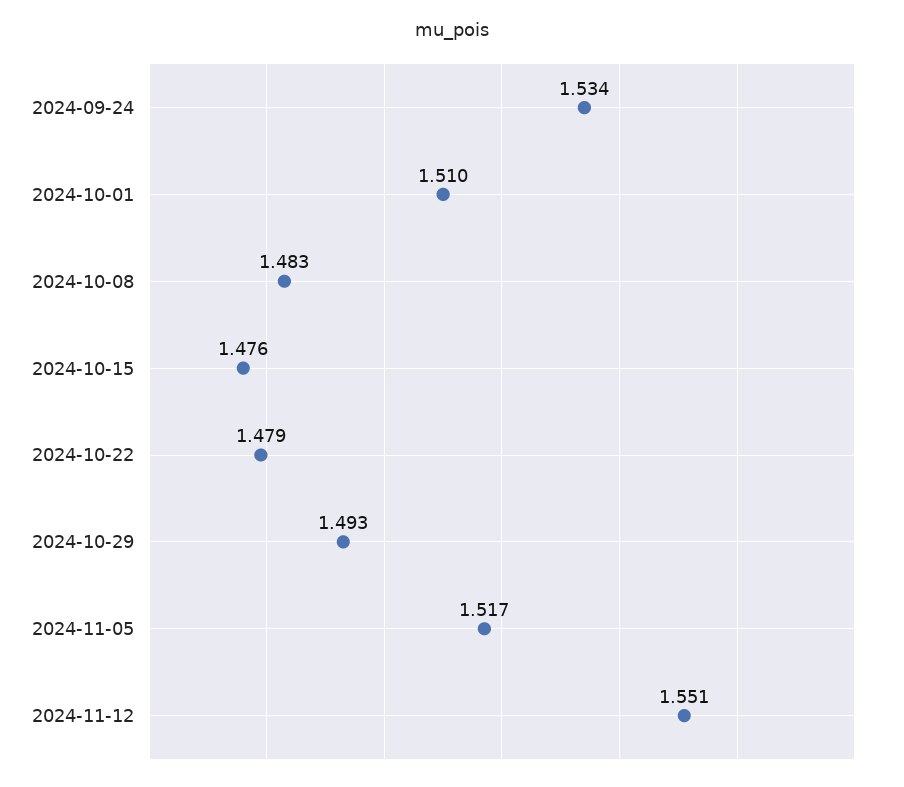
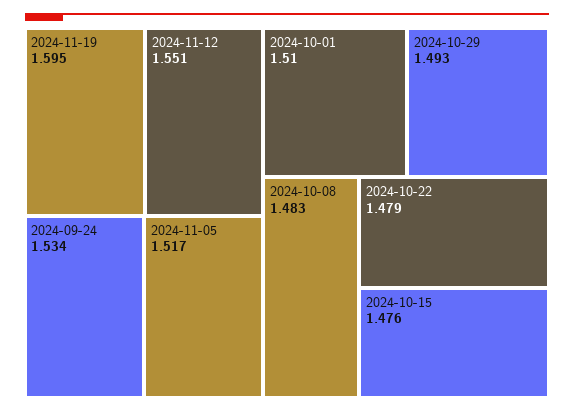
2024-11-19: none -> 1.595

